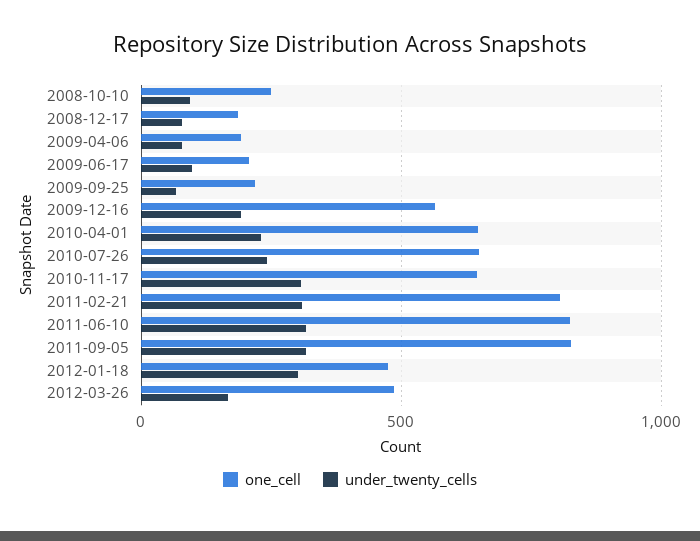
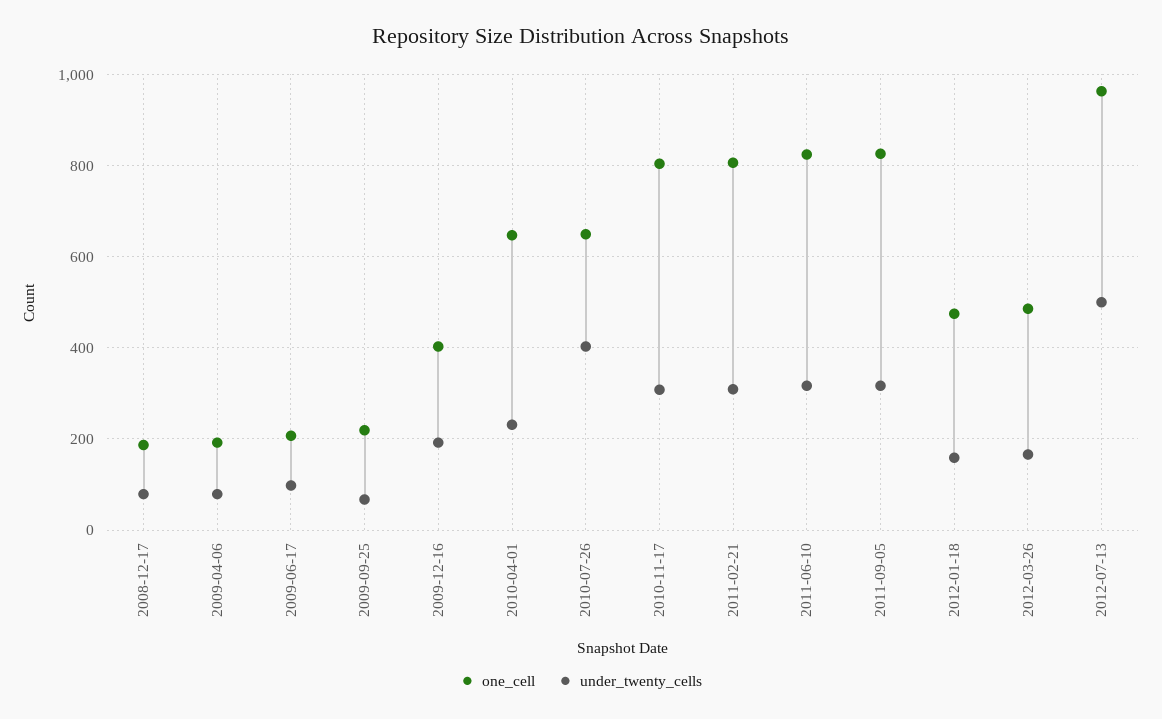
one_cell, 2008-10-10: 250 -> none
under_twenty_cells, 2008-10-10: 100 -> none
one_cell, 2009-12-16: 550 -> 400
under_twenty_cells, 2010-07-26: 250 -> 400
one_cell, 2010-11-17: 650 -> 800
under_twenty_cells, 2012-01-18: 300 -> 160
one_cell, 2012-07-13: none -> 960
under_twenty_cells, 2012-07-13: none -> 500

